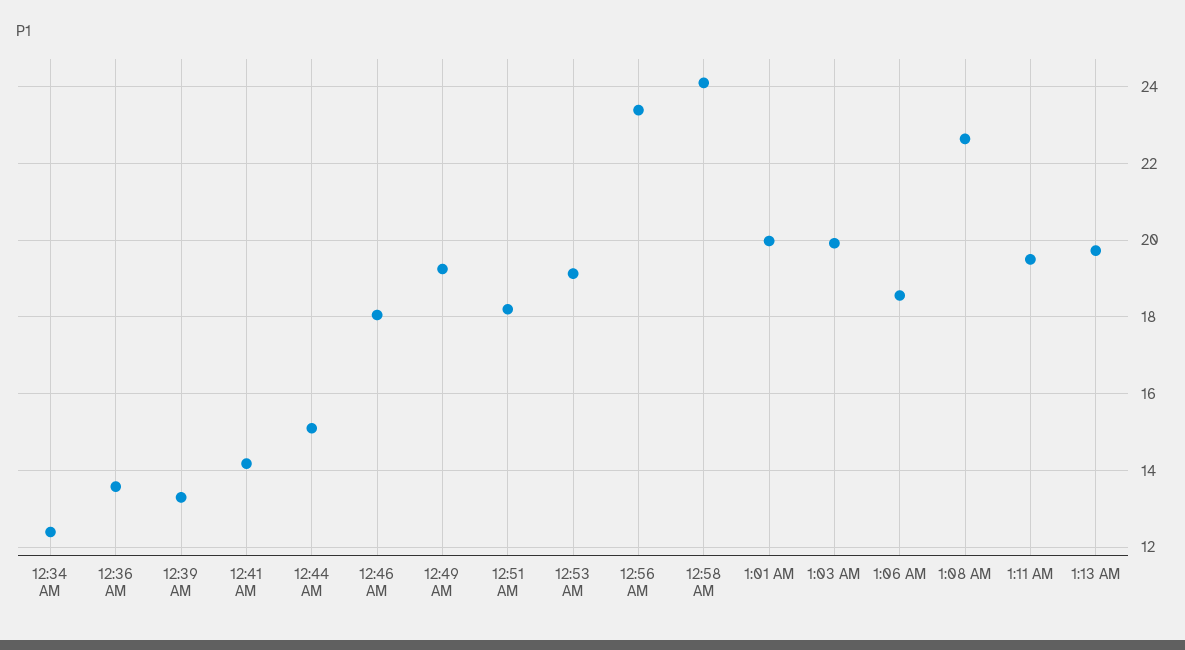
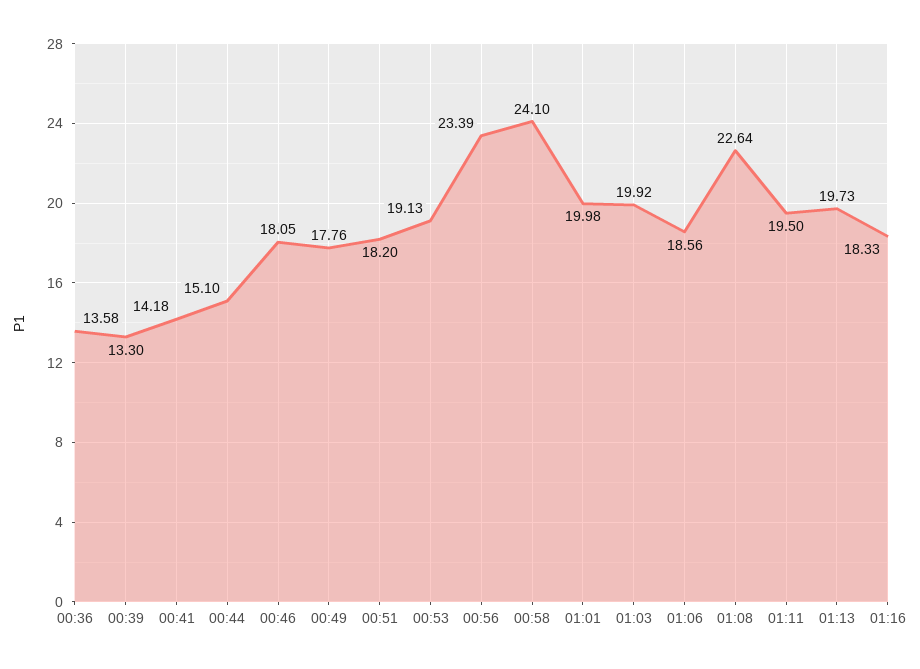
12:34 AM: 12.4 -> none
12:49 AM: 19.2 -> 17.76
01:16: none -> 18.33

